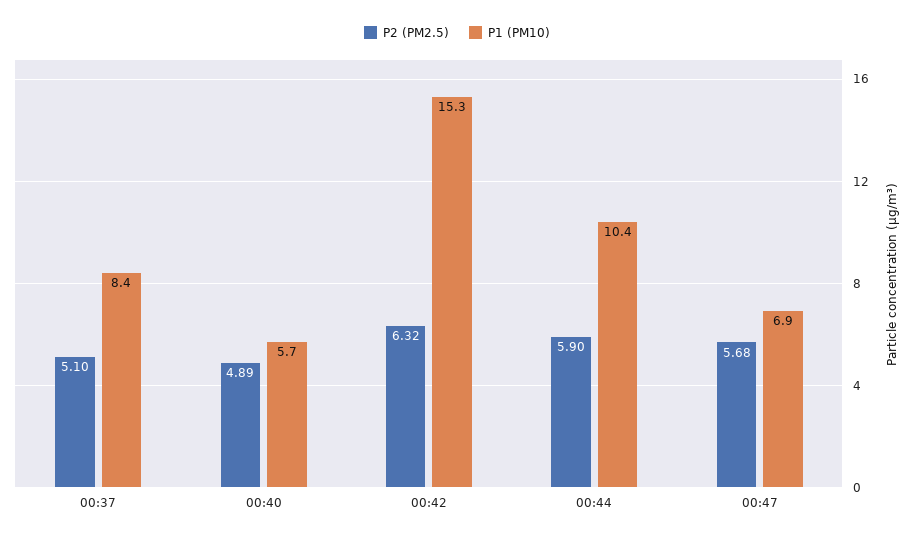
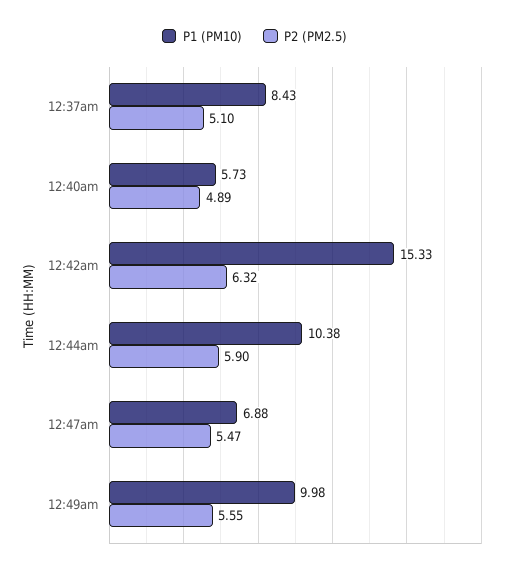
P2 (PM2.5), 00:47: 5.68 -> 5.47
P1 (PM10), 12:49am: none -> 9.98
P2 (PM2.5), 12:49am: none -> 5.55

